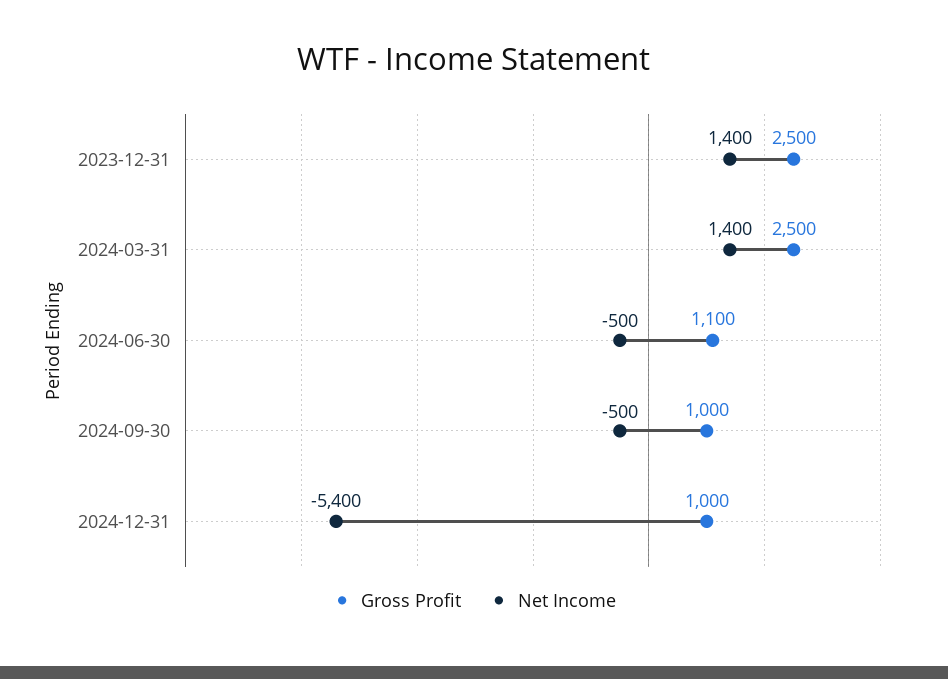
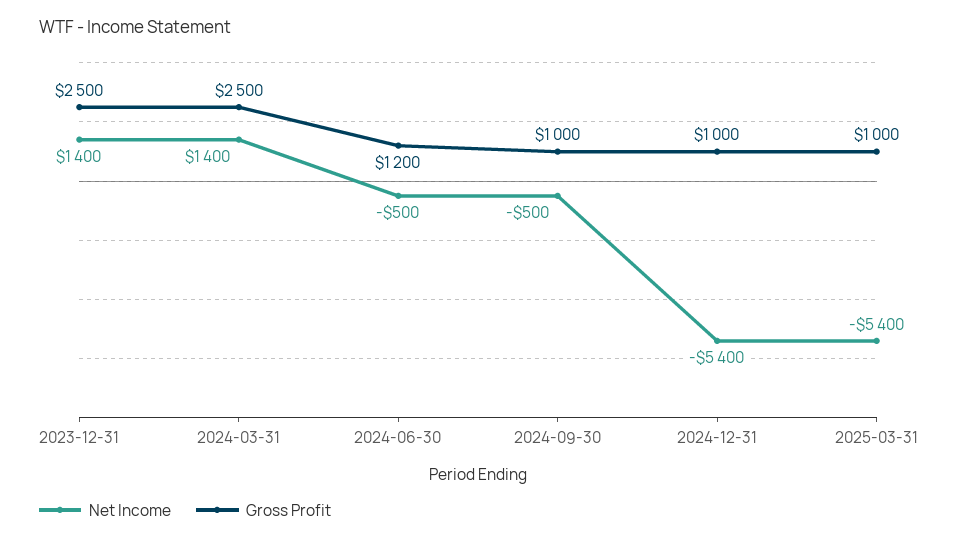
Gross Profit, 2024-06-30: 1100 -> 1200
Net Income, 2025-03-31: none -> -5400
Gross Profit, 2025-03-31: none -> 1000

